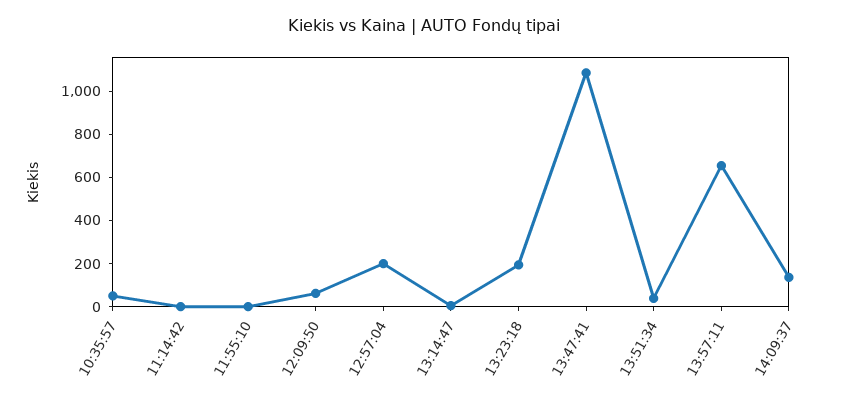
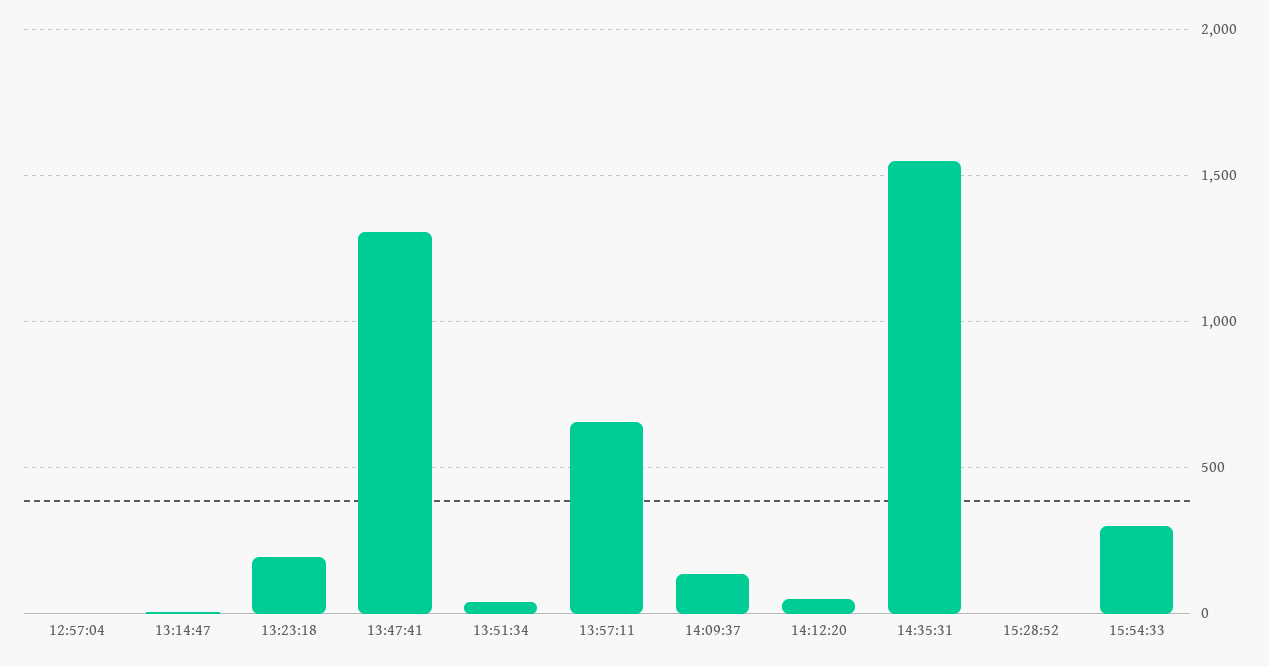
10:35:57: 50 -> none
11:14:42: 0 -> none
11:55:10: 0 -> none
12:09:50: 50 -> none
12:57:04: 200 -> 0
13:47:41: 1100 -> 1300
14:12:20: none -> 50
14:35:31: none -> 1550
15:28:52: none -> 0
15:54:33: none -> 300

